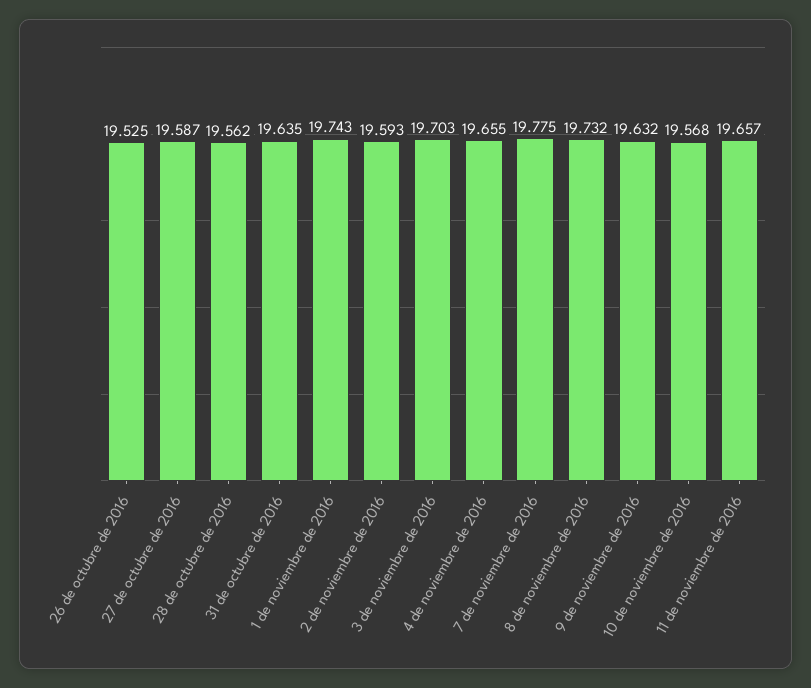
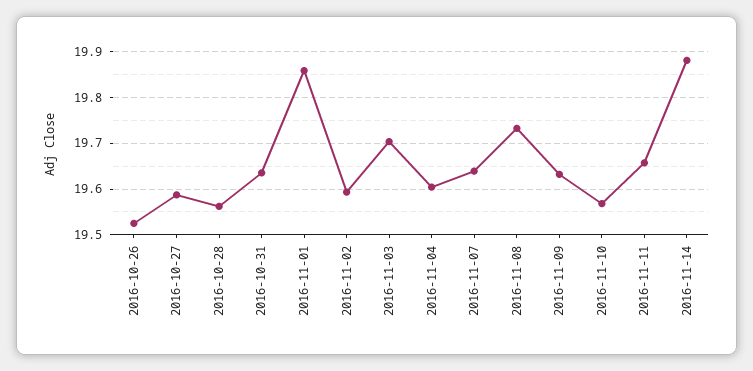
1 de noviembre de 2016: 19.743 -> 19.86
4 de noviembre de 2016: 19.655 -> 19.6
7 de noviembre de 2016: 19.775 -> 19.64
2016-11-14: none -> 19.88

